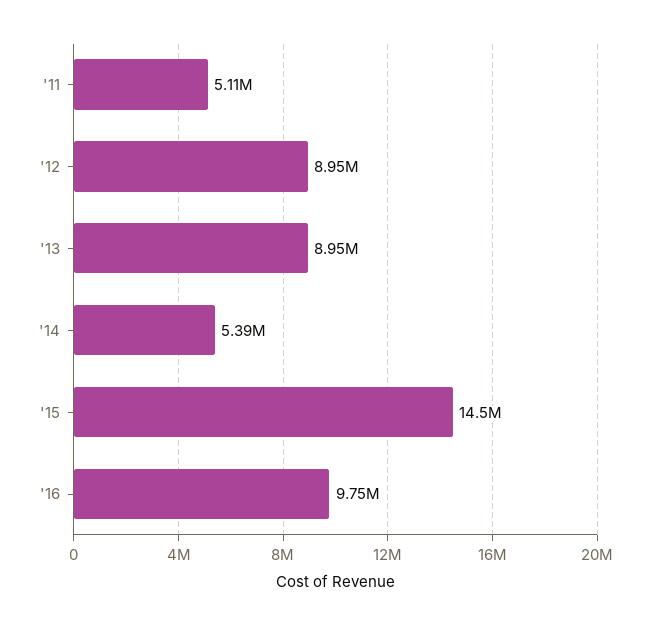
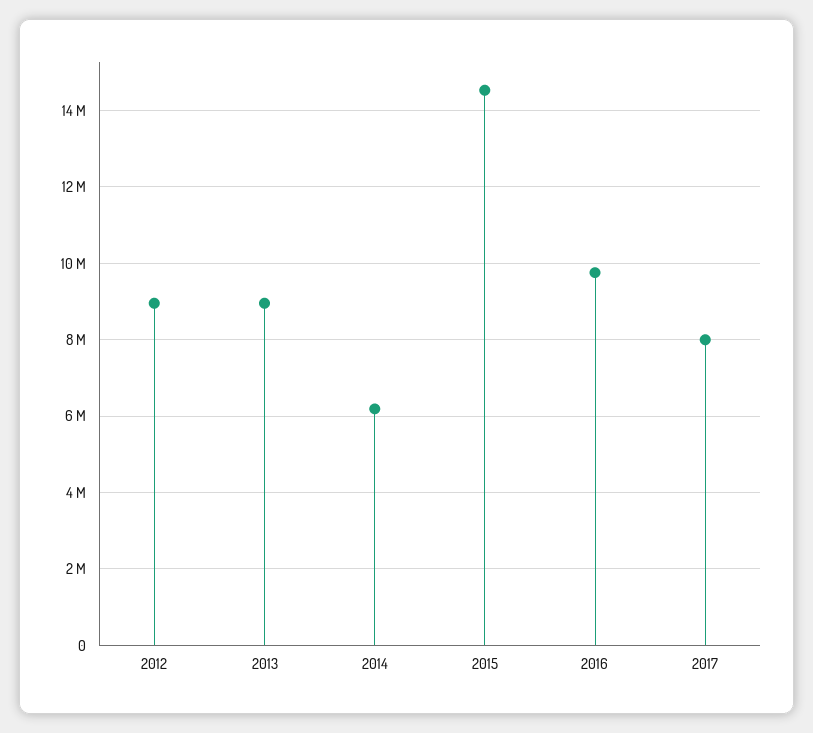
'11: 5110000 -> none
'14: 5390000 -> 6200000
2017: none -> 8000000

